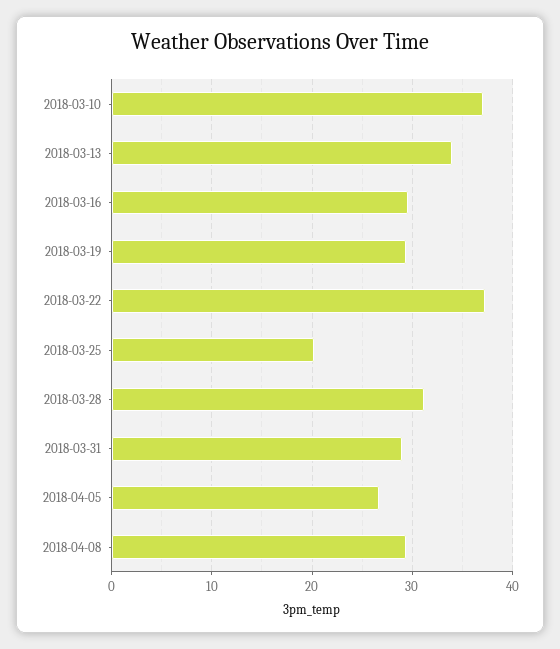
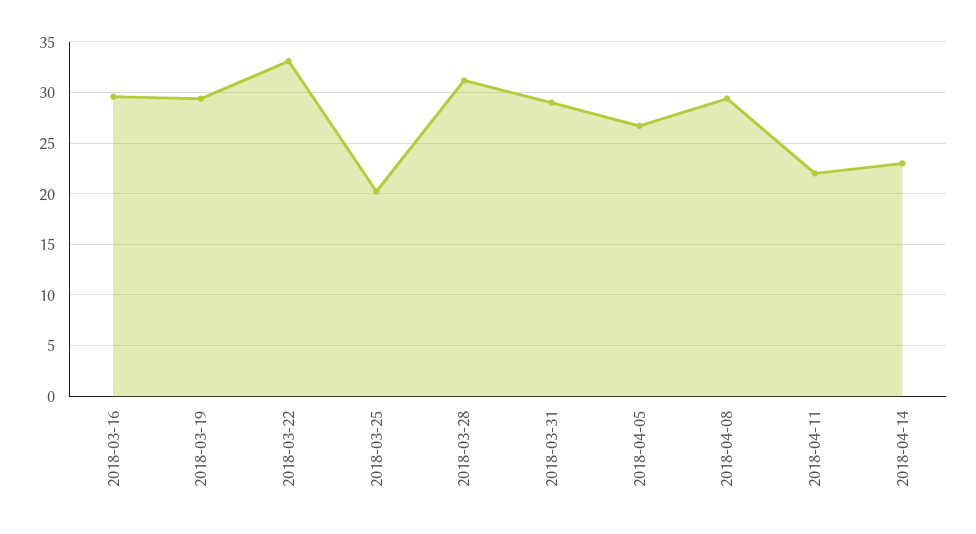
2018-03-10: 37 -> none
2018-03-13: 34 -> none
2018-03-22: 37 -> 33
2018-04-11: none -> 22
2018-04-14: none -> 23

